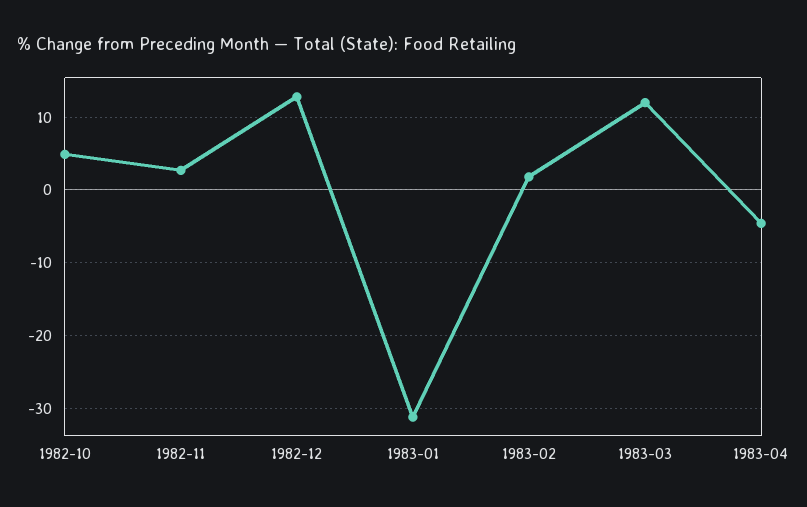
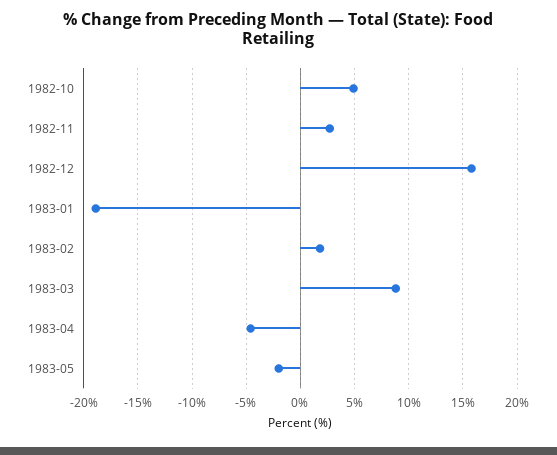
1982-12: 13 -> 16
1983-01: -31 -> -19
1983-03: 12 -> 9
1983-05: none -> -2

